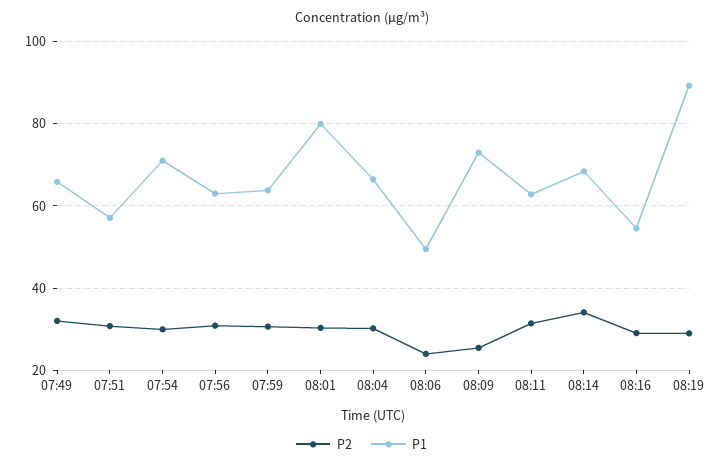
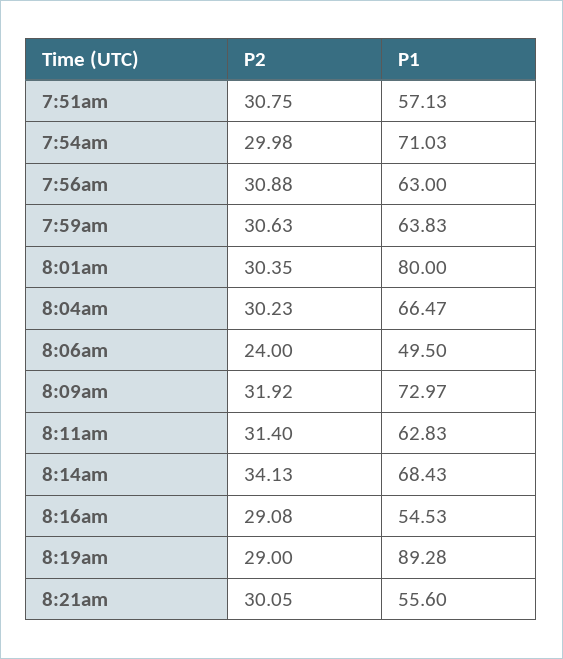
P2, 07:49: 32 -> none
P1, 07:49: 66 -> none
P2, 08:09: 26 -> 31.92
P2, 8:21am: none -> 30.05
P1, 8:21am: none -> 55.6

